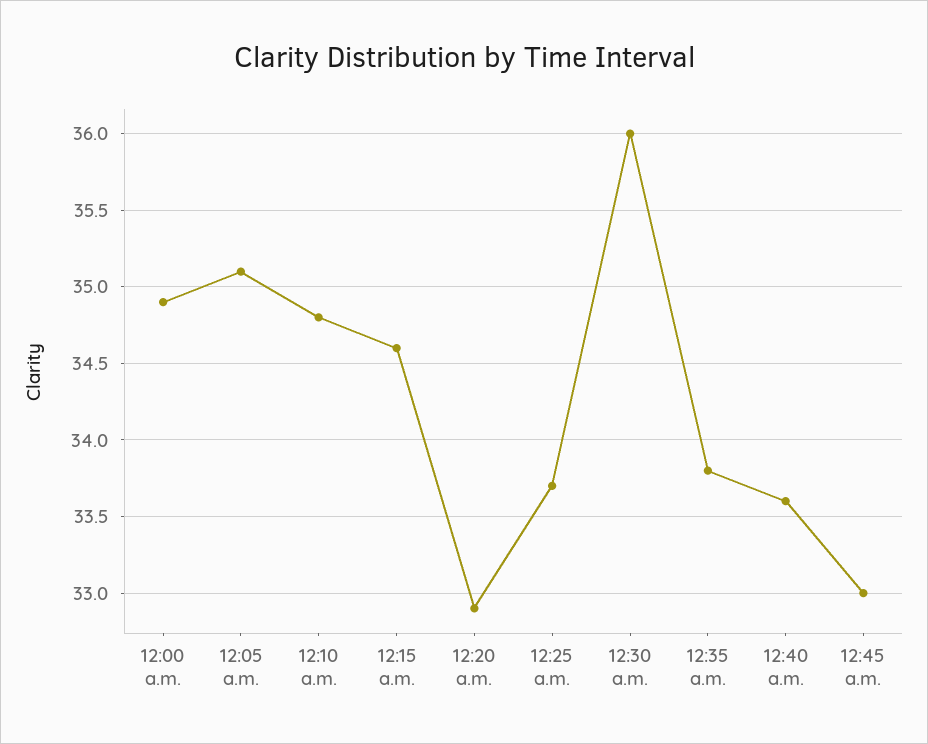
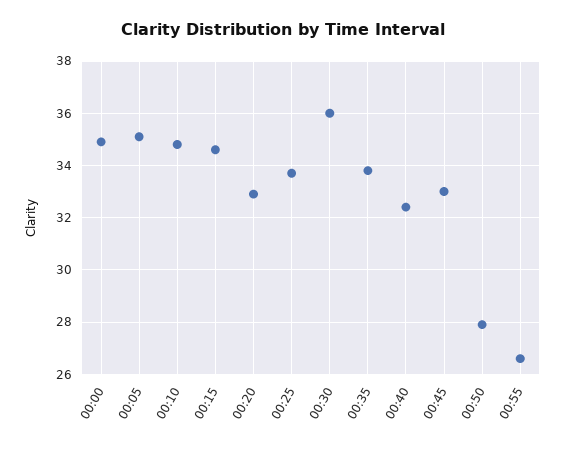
12:40 a.m.: 33.6 -> 32.5
00:50: none -> 28
00:55: none -> 26.5

